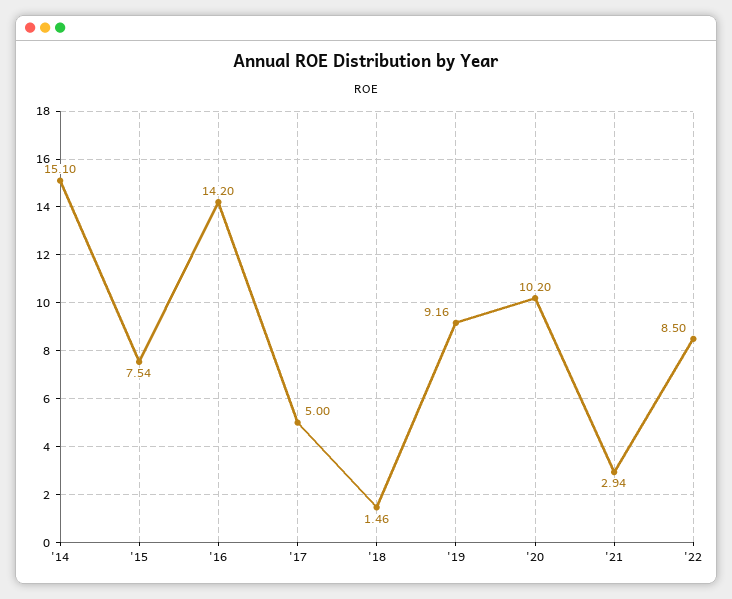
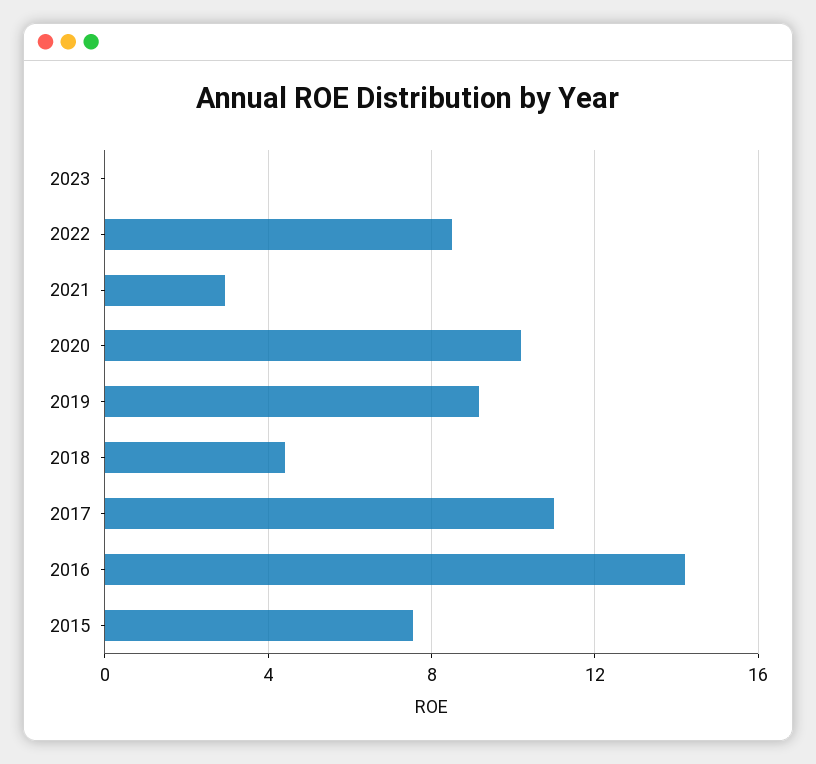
'14: 15.1 -> none
'17: 5 -> 11
'18: 1.46 -> 4.5
2023: none -> 0

